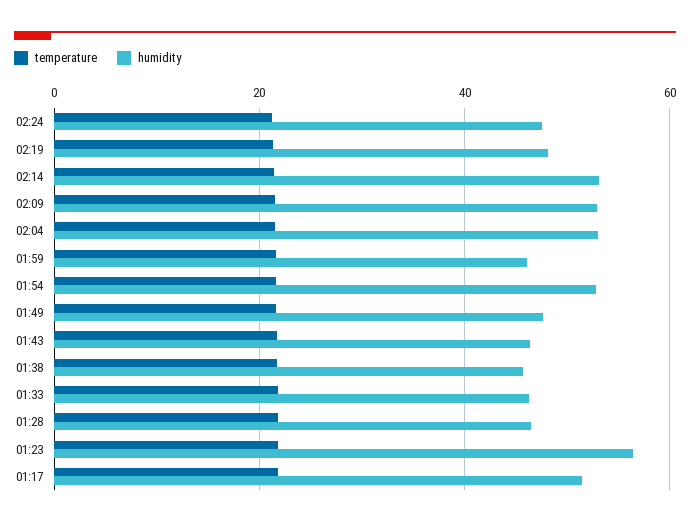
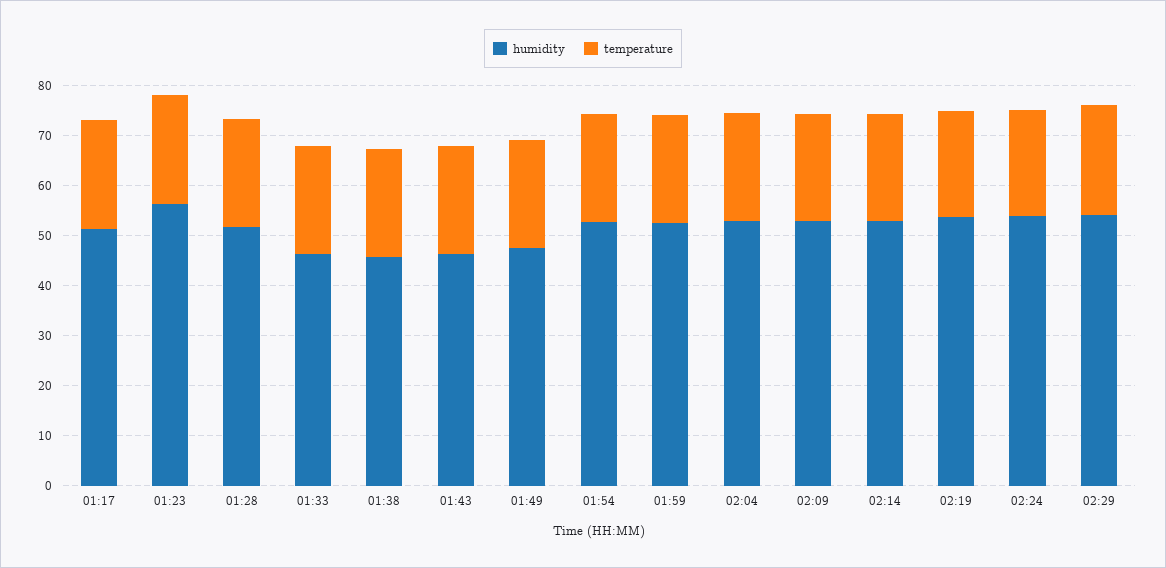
humidity, 02:24: 48 -> 54
humidity, 02:19: 48 -> 54
humidity, 01:59: 46 -> 52
humidity, 01:28: 46 -> 52
humidity, 02:29: none -> 54
temperature, 02:29: none -> 22

